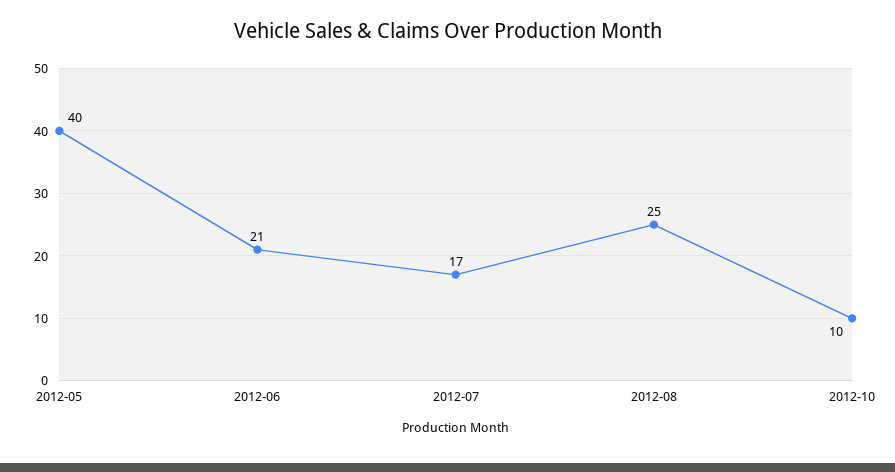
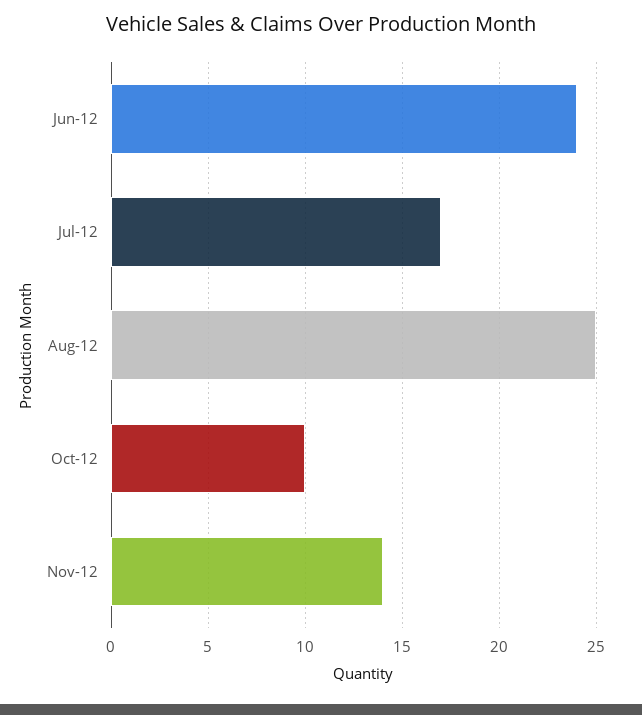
2012-05: 40 -> none
2012-06: 21 -> 24
Nov-12: none -> 14

